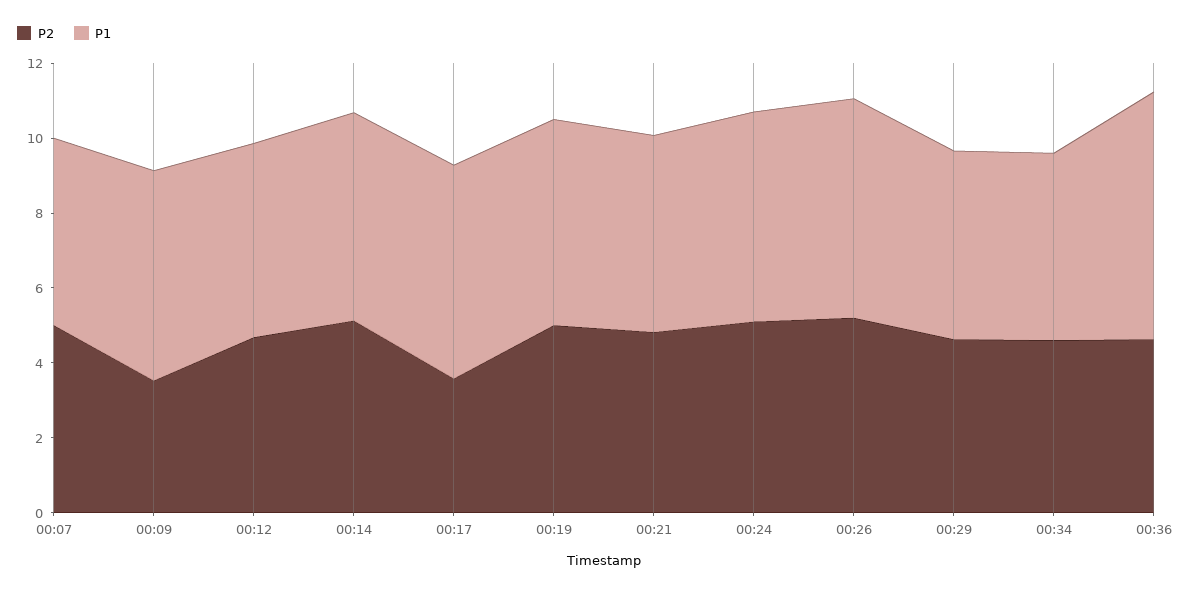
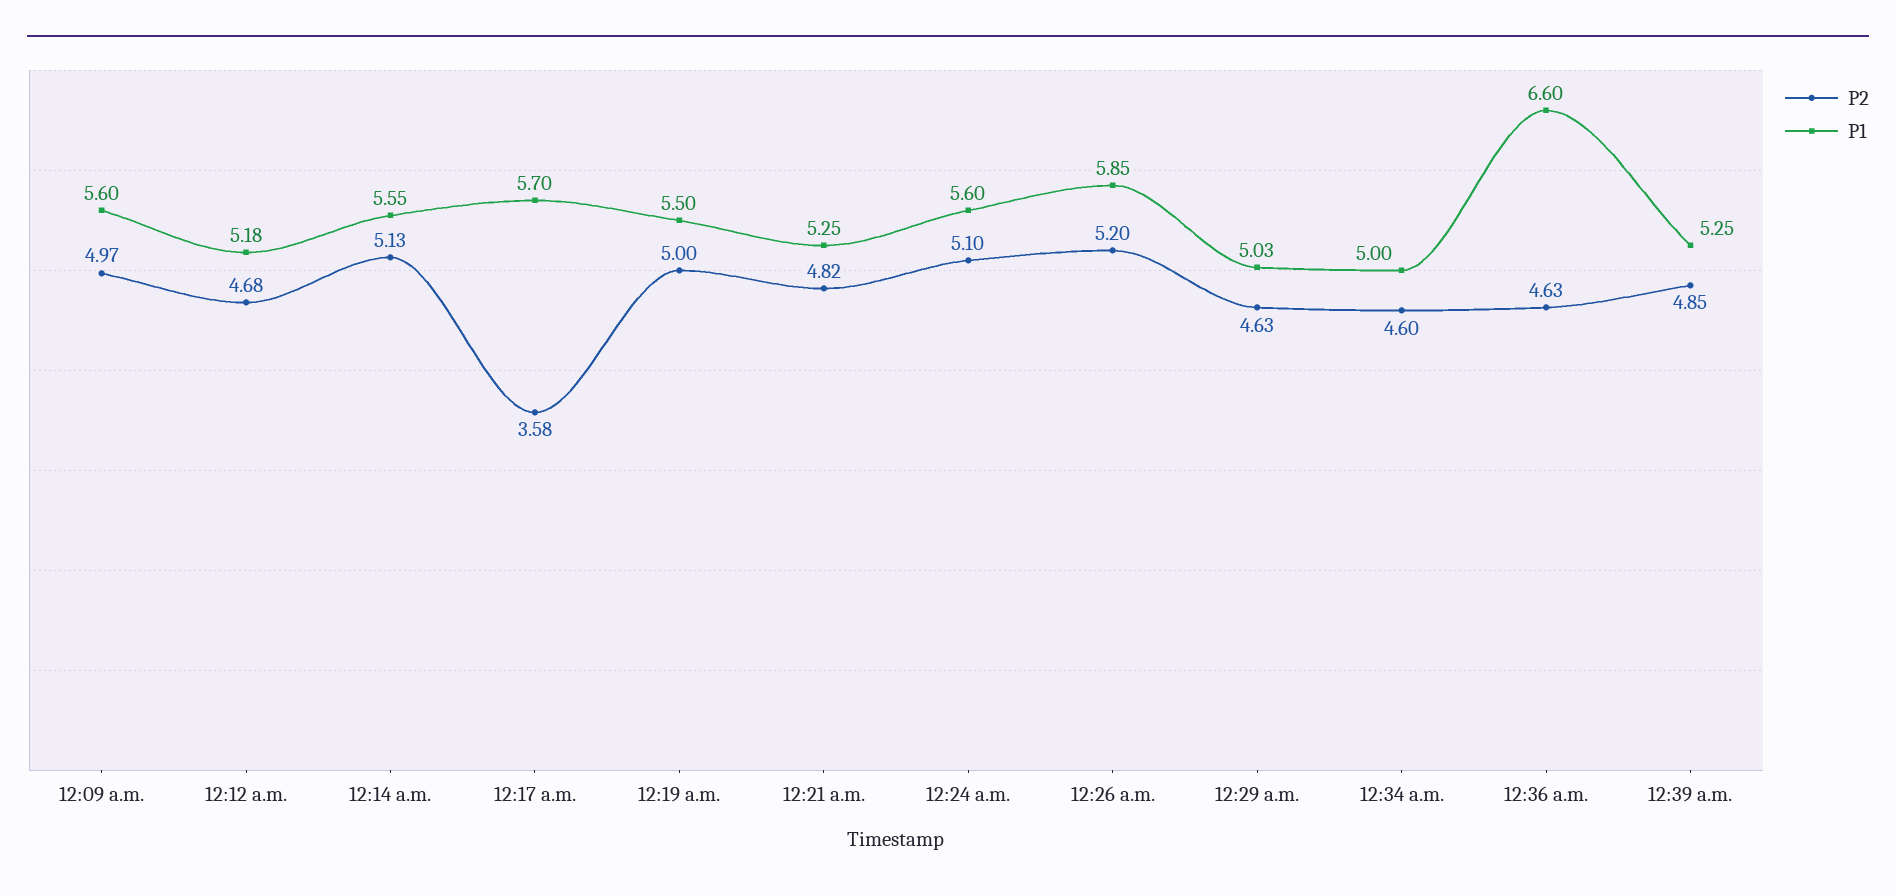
P2, 00:07: 5 -> none
P1, 00:07: 5 -> none
P2, 00:09: 3.5 -> 4.97
P2, 12:39 a.m.: none -> 4.85
P1, 12:39 a.m.: none -> 5.25

